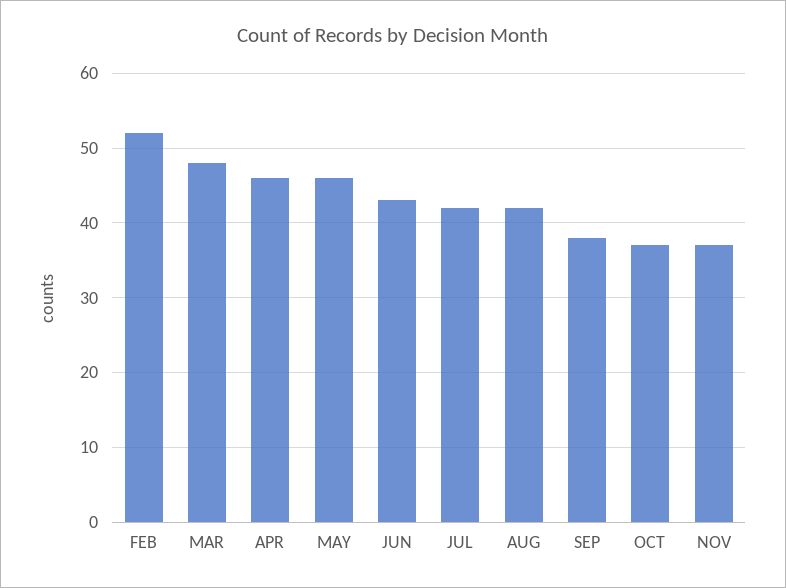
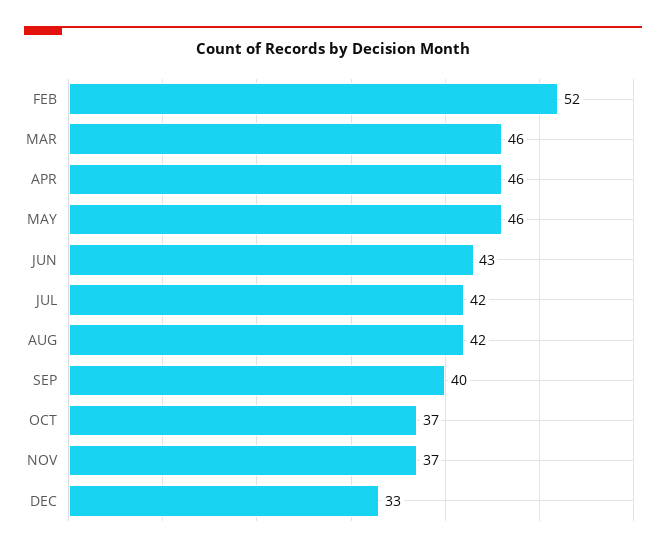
MAR: 48 -> 46
SEP: 38 -> 40
DEC: none -> 33

